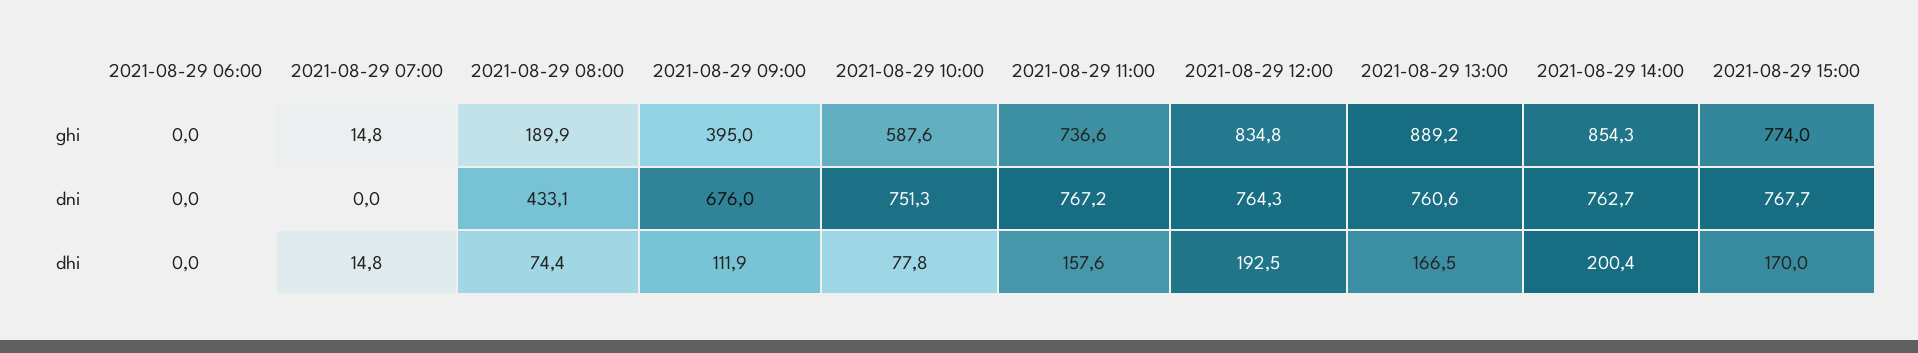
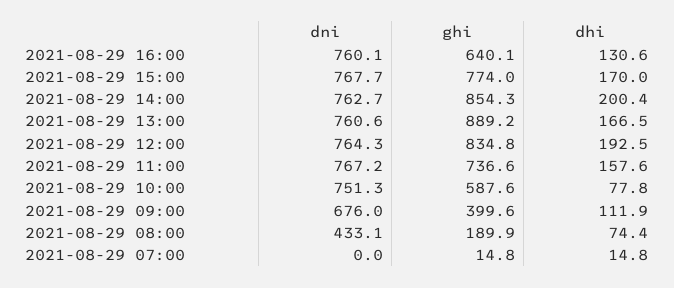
2021-08-29 06:00, ghi: 0 -> none
2021-08-29 09:00, ghi: 395 -> 399.6
2021-08-29 06:00, dni: 0 -> none
2021-08-29 06:00, dhi: 0 -> none
2021-08-29 16:00, dni: none -> 760.1
2021-08-29 16:00, ghi: none -> 640.1
2021-08-29 16:00, dhi: none -> 130.6

